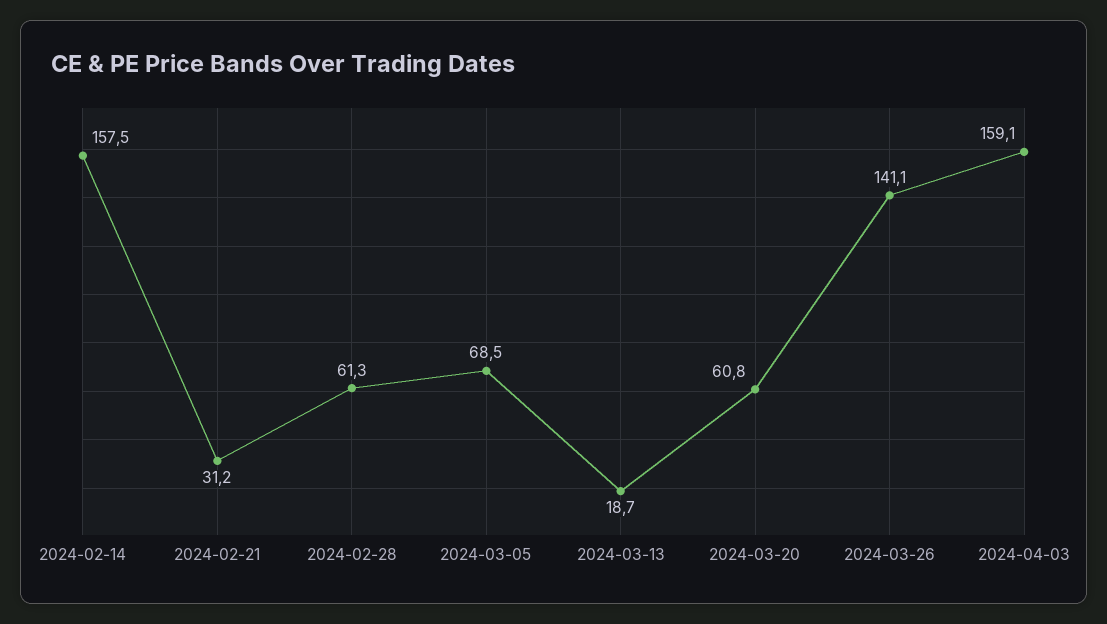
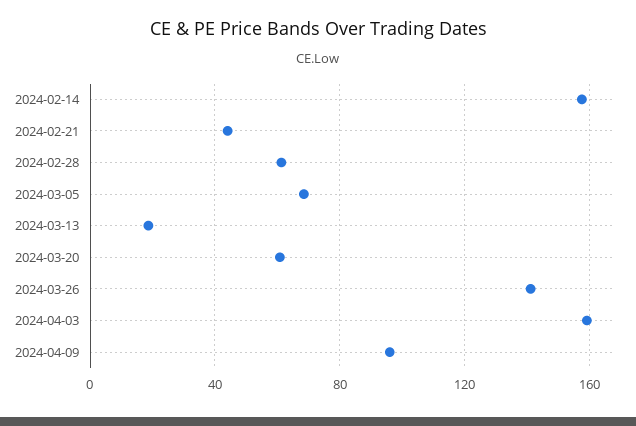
2024-02-21: 31.2 -> 45
2024-04-09: none -> 95

